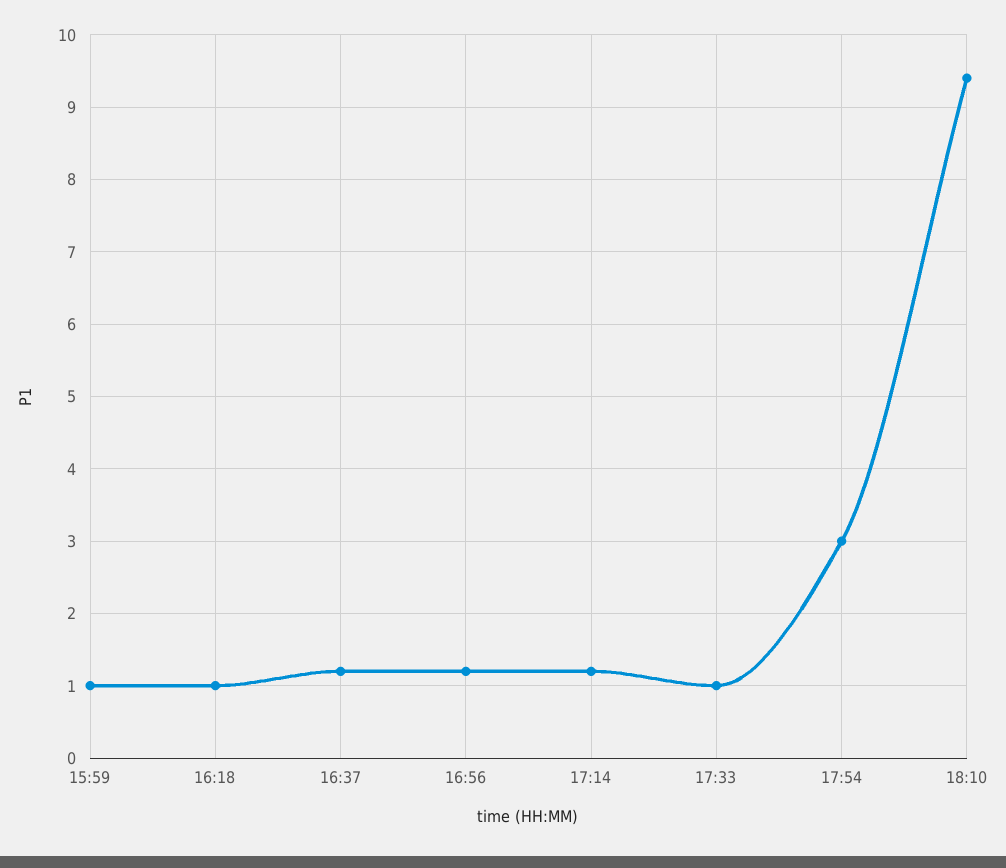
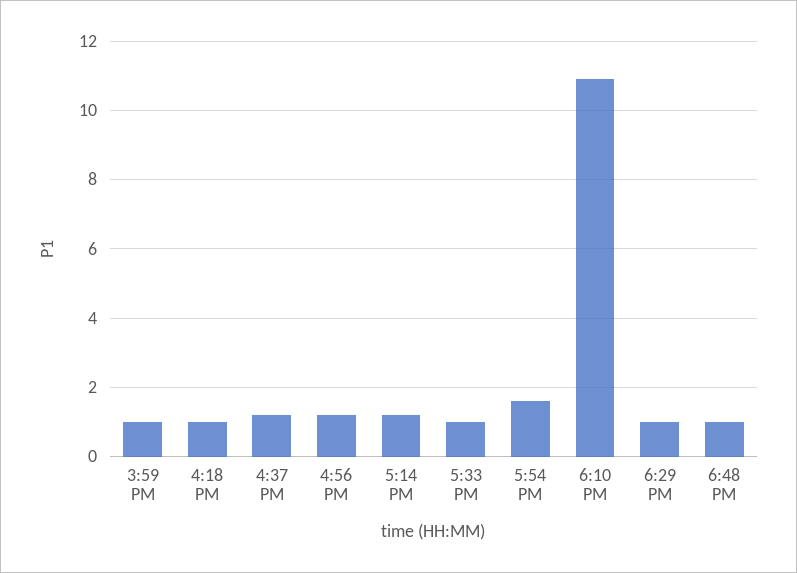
17:54: 3 -> 1.5
18:10: 9.4 -> 11
6:29 PM: none -> 1
6:48 PM: none -> 1

